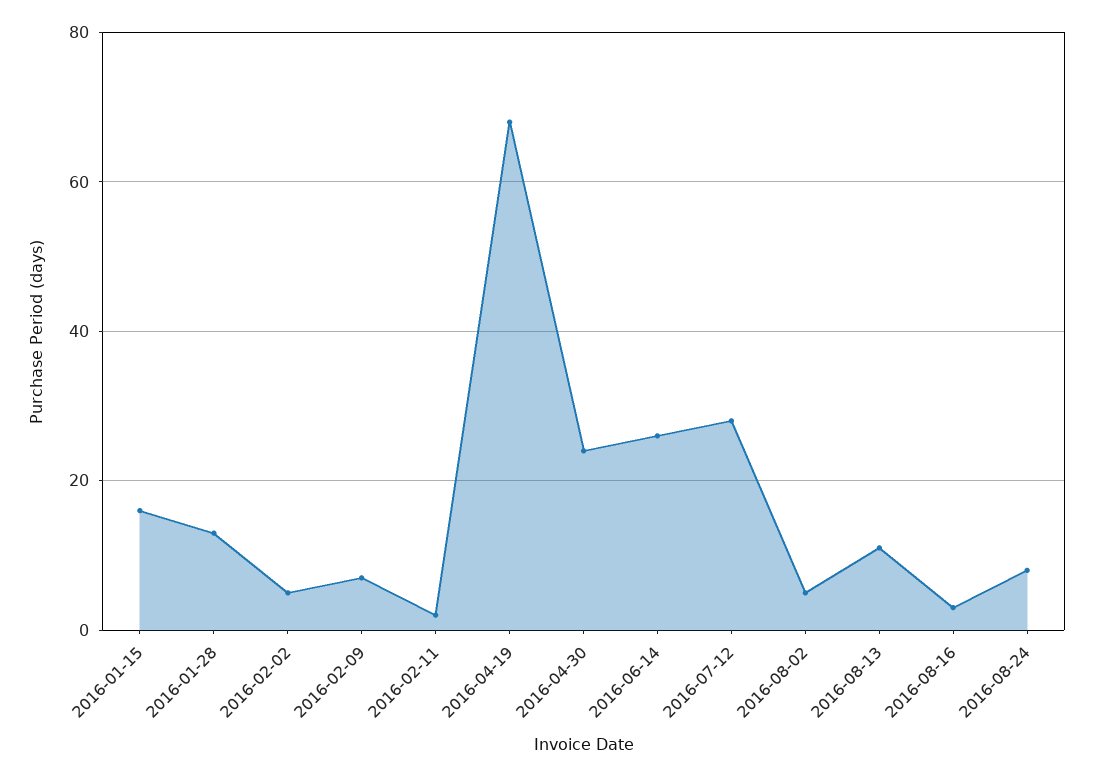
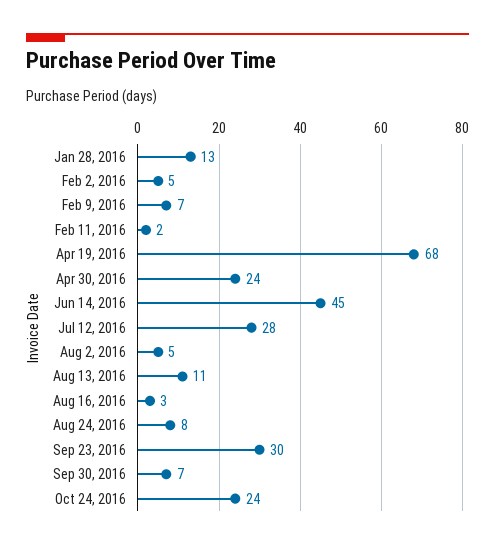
2016-01-15: 15 -> none
2016-06-14: 25 -> 45
Sep 23, 2016: none -> 30
Sep 30, 2016: none -> 7
Oct 24, 2016: none -> 24

